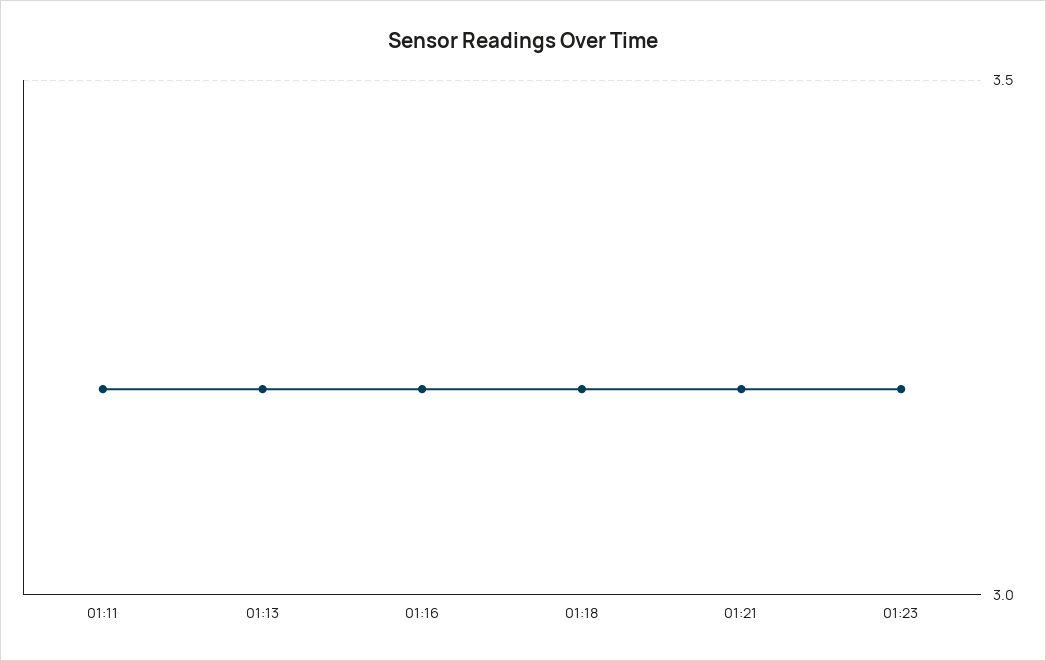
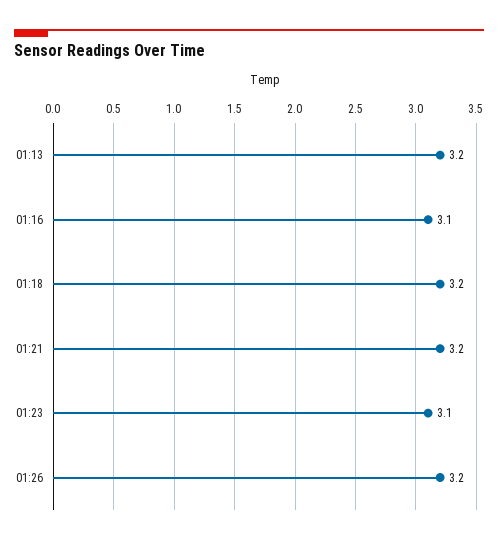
01:11: 3.2 -> none
01:16: 3.2 -> 3.1
01:23: 3.2 -> 3.1
01:26: none -> 3.2

